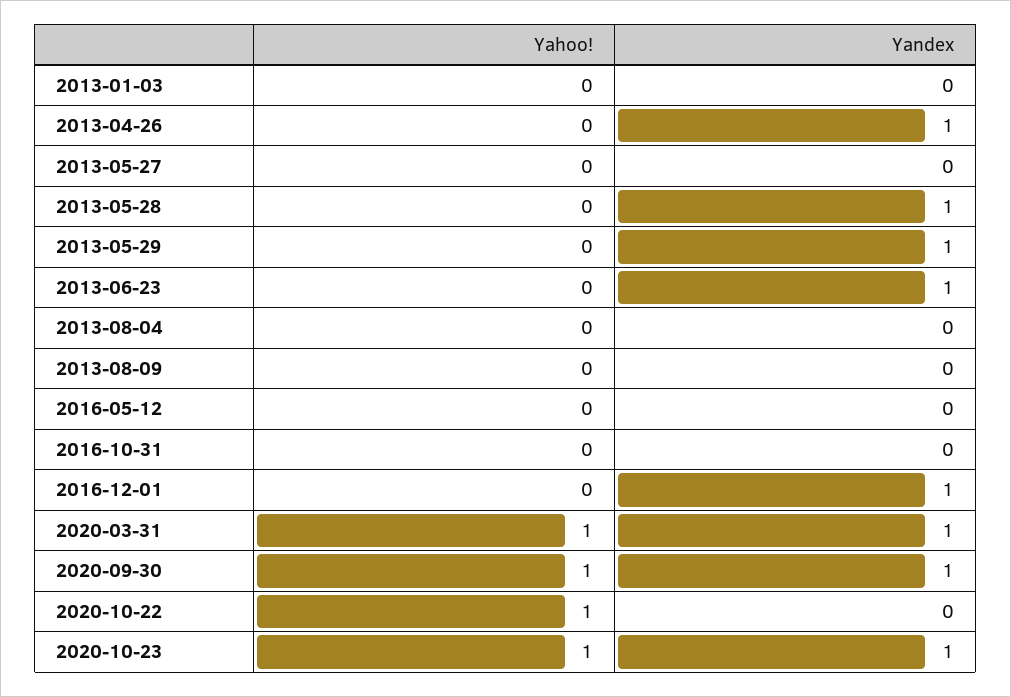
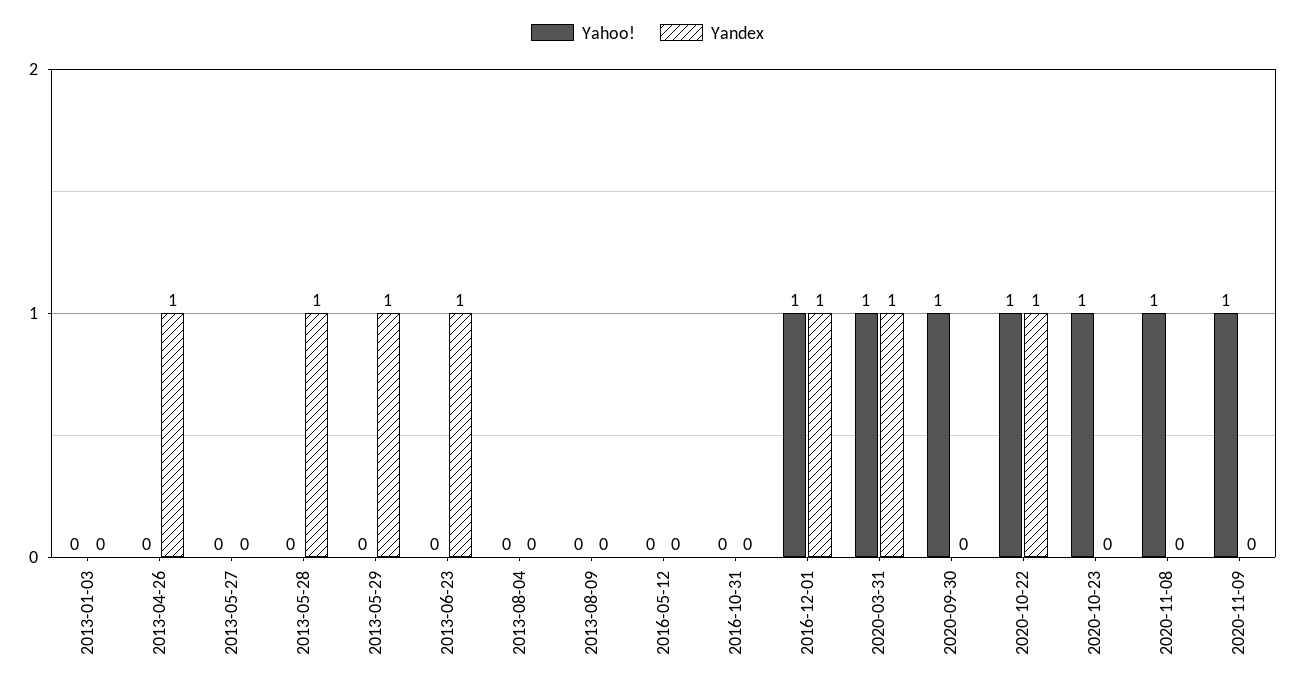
Yahoo!, 2016-12-01: 0 -> 1
Yandex, 2020-09-30: 1 -> 0
Yandex, 2020-10-22: 0 -> 1
Yandex, 2020-10-23: 1 -> 0
Yahoo!, 2020-11-08: none -> 1
Yandex, 2020-11-08: none -> 0
Yahoo!, 2020-11-09: none -> 1
Yandex, 2020-11-09: none -> 0

